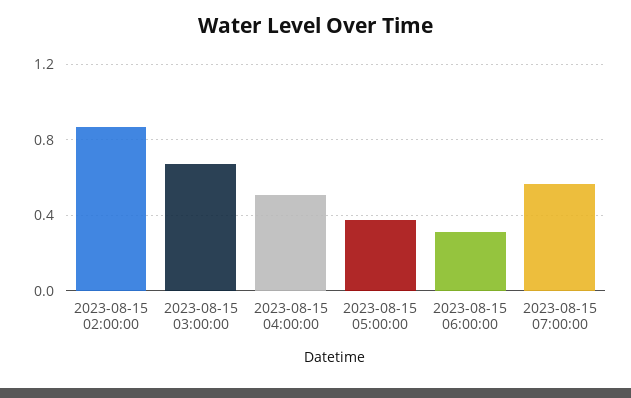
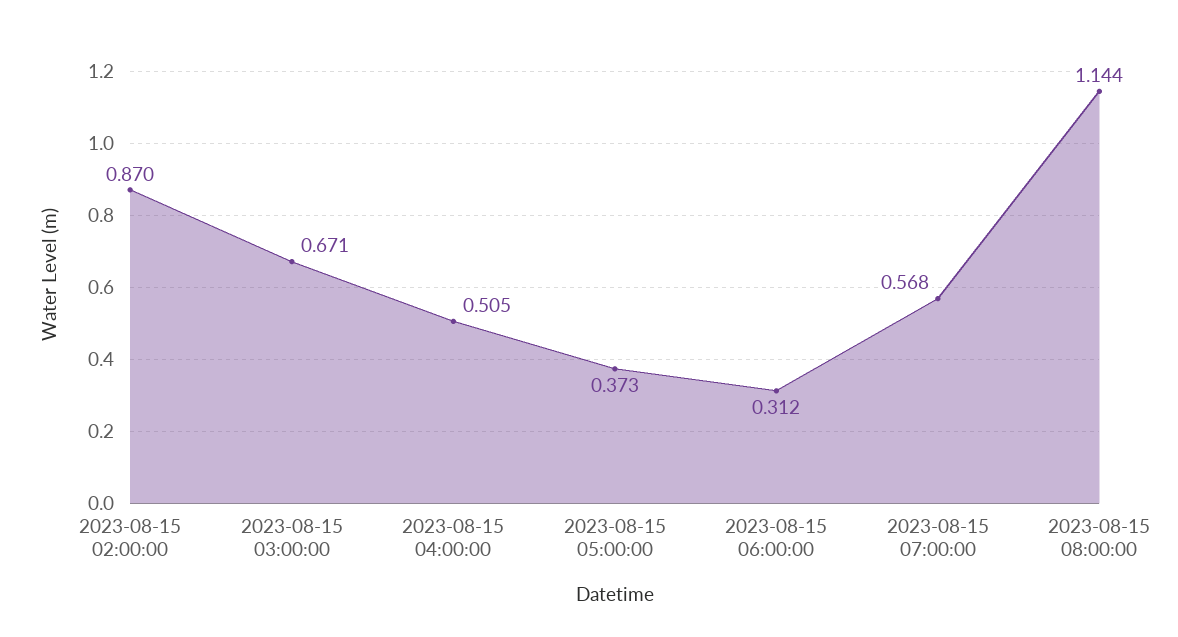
2023-08-15 08:00:00: none -> 1.144

